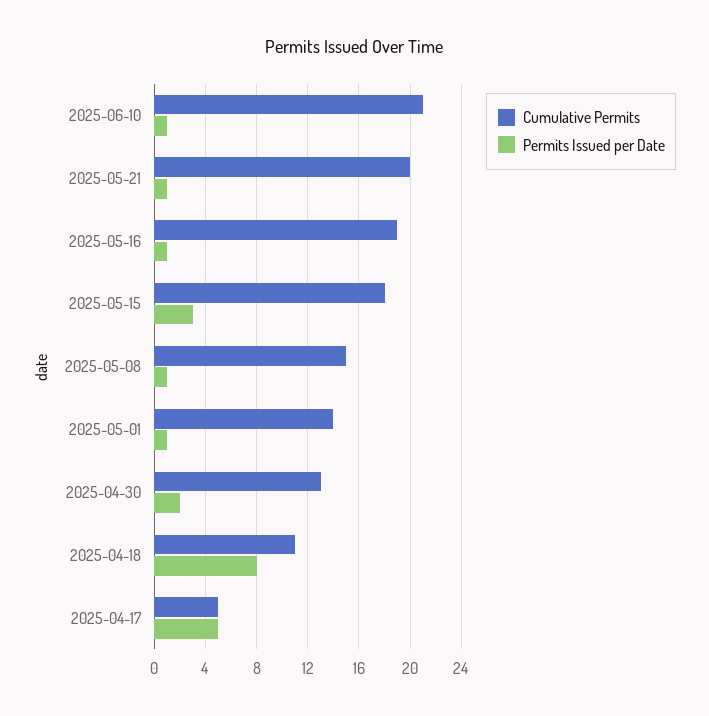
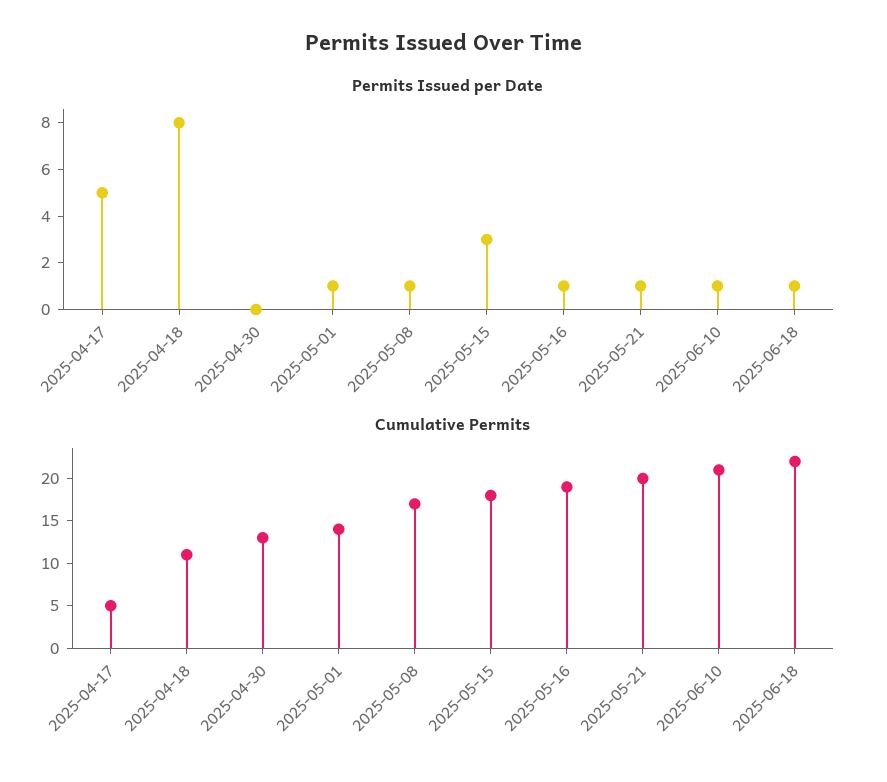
Cumulative Permits, 2025-05-08: 15 -> 17
Permits Issued per Date, 2025-04-30: 2 -> 0
Permits Issued per Date, 2025-06-18: none -> 1
Cumulative Permits, 2025-06-18: none -> 22

